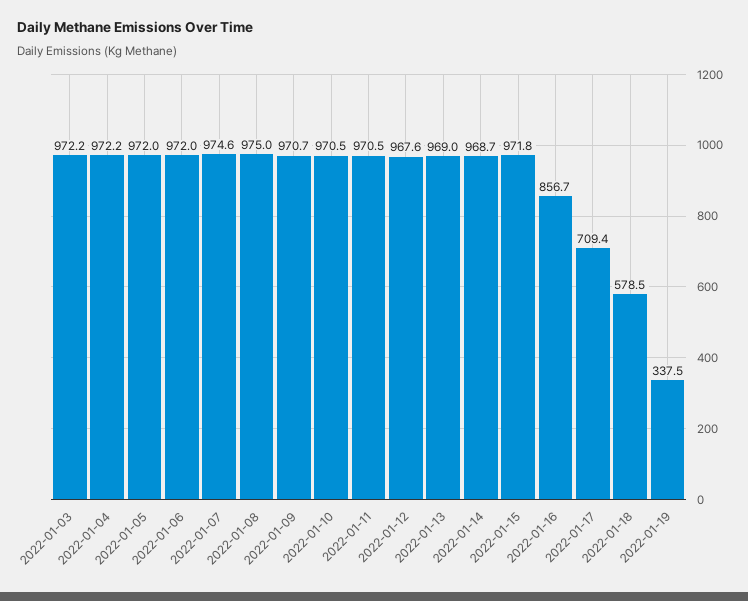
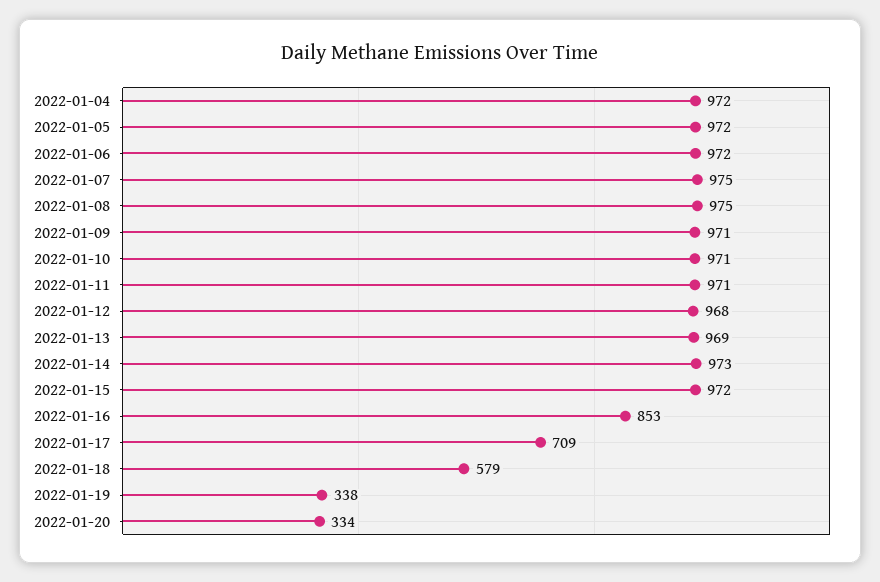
2022-01-03: 972.2 -> none
2022-01-14: 968.7 -> 973
2022-01-16: 856.7 -> 853
2022-01-20: none -> 334

